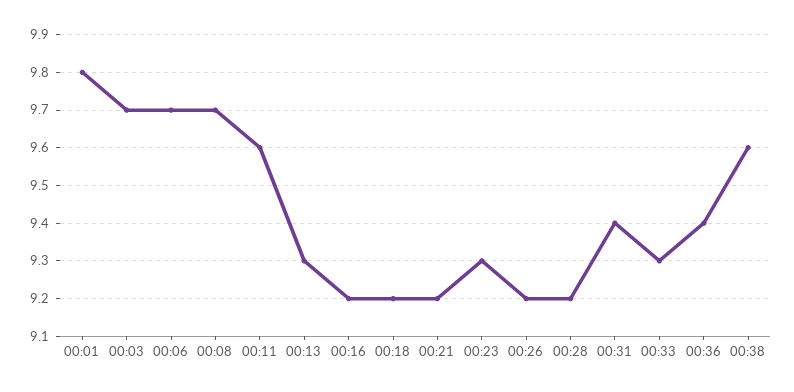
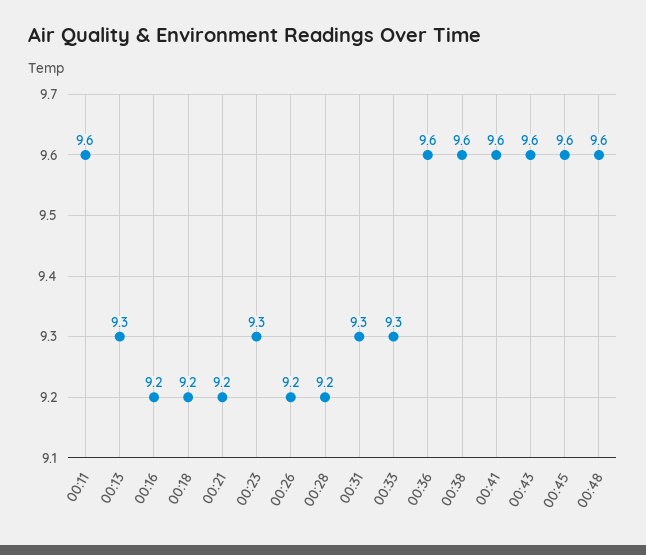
00:01: 9.8 -> none
00:03: 9.7 -> none
00:06: 9.7 -> none
00:08: 9.7 -> none
00:31: 9.4 -> 9.3
00:36: 9.4 -> 9.6
00:41: none -> 9.6
00:43: none -> 9.6
00:45: none -> 9.6
00:48: none -> 9.6

